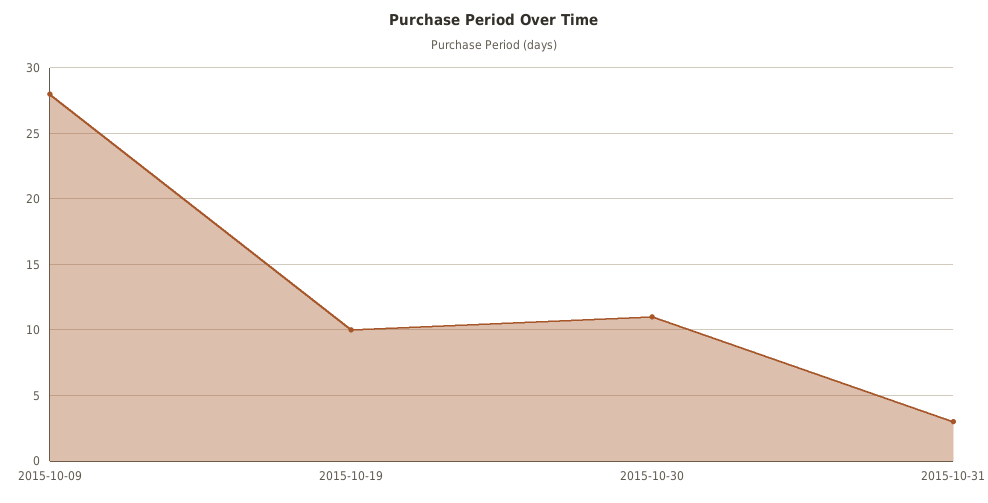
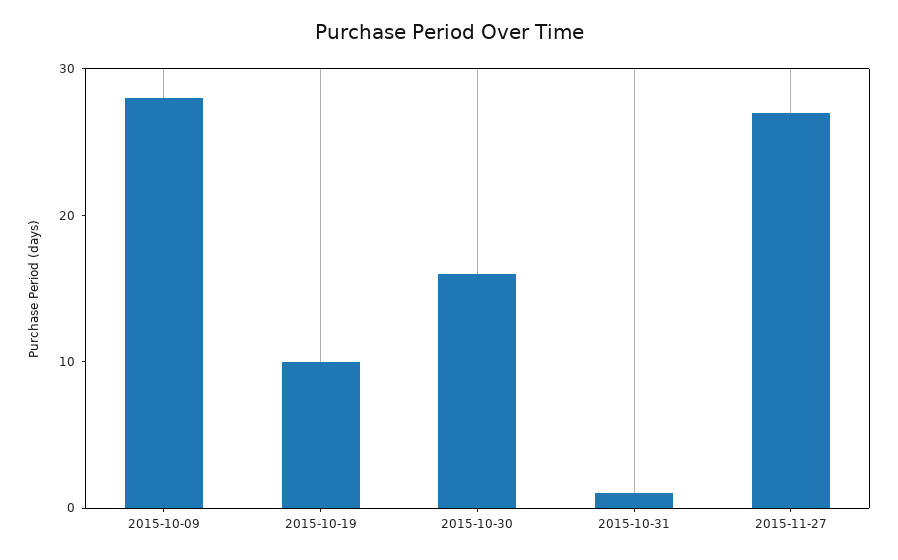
2015-10-30: 11 -> 16
2015-10-31: 3 -> 1
2015-11-27: none -> 27

